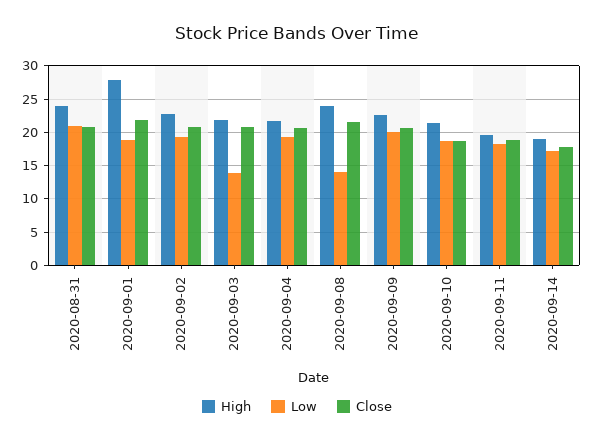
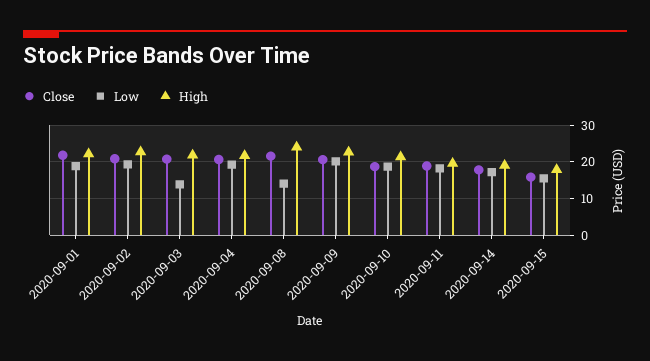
High, 2020-08-31: 24 -> none
Low, 2020-08-31: 21 -> none
Close, 2020-08-31: 21 -> none
High, 2020-09-01: 28 -> 22
Close, 2020-09-15: none -> 16
Low, 2020-09-15: none -> 16
High, 2020-09-15: none -> 18

